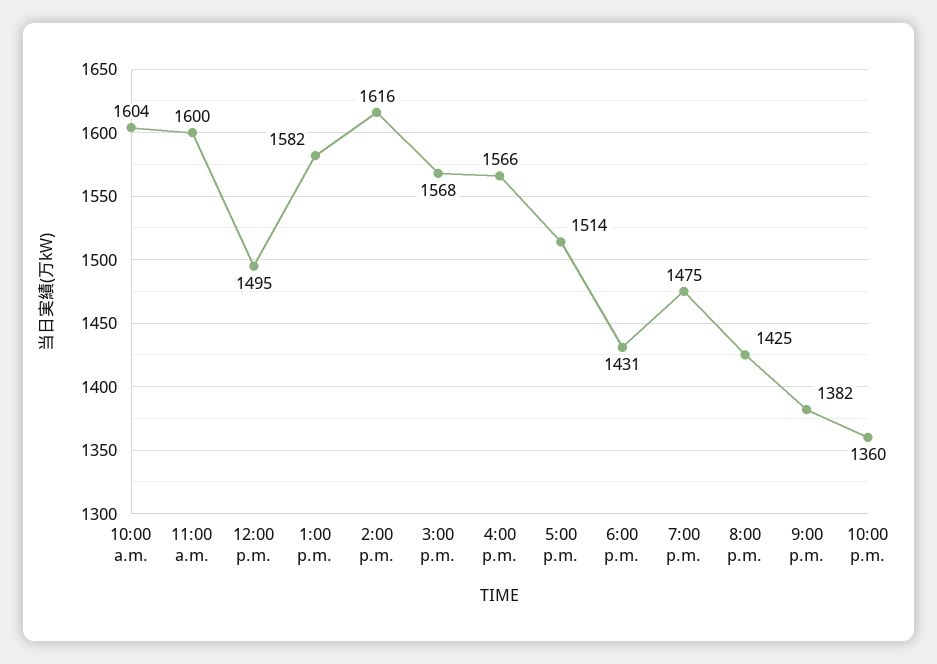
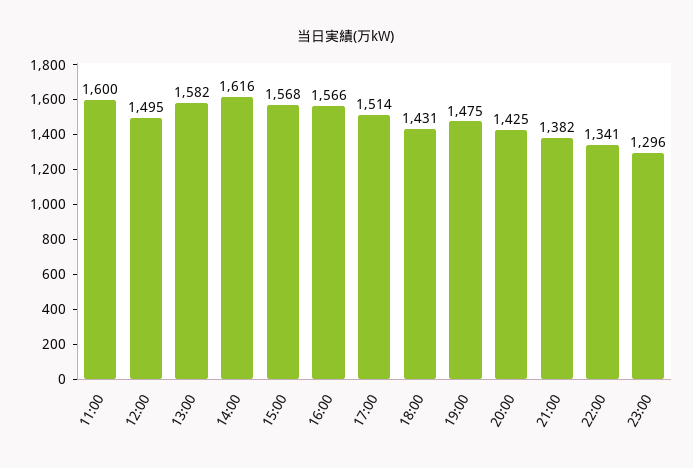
10:00 a.m.: 1604 -> none
10:00 p.m.: 1360 -> 1341
23:00: none -> 1296

